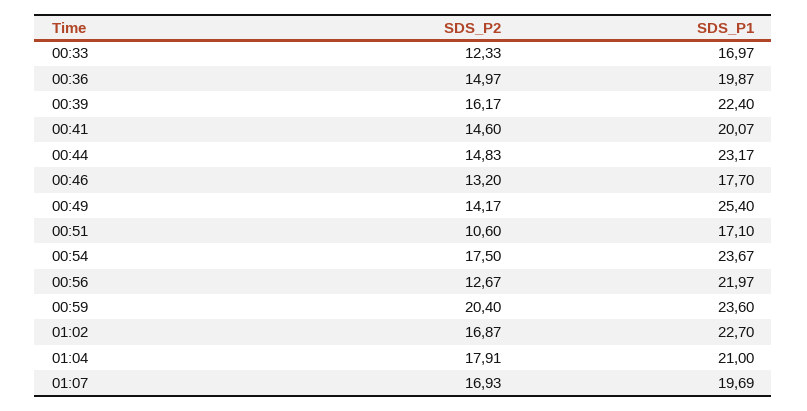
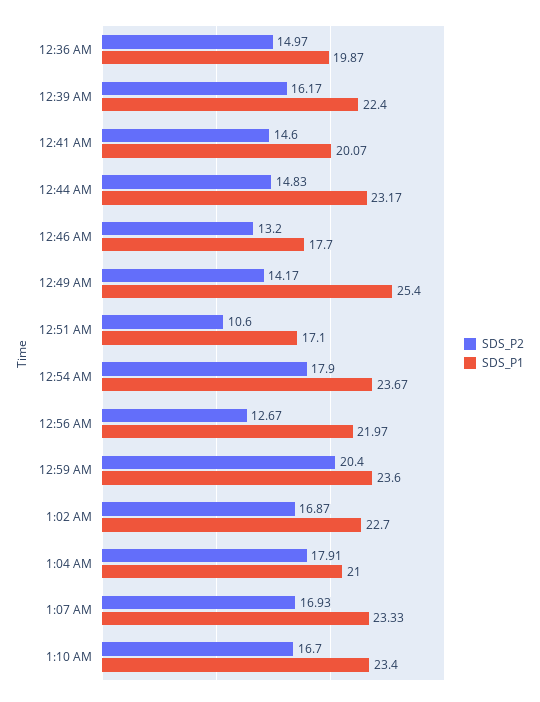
SDS_P2, 00:33: 12.33 -> none
SDS_P1, 00:33: 16.97 -> none
SDS_P2, 00:54: 17.5 -> 17.9
SDS_P1, 01:07: 19.69 -> 23.33
SDS_P2, 1:10 AM: none -> 16.7
SDS_P1, 1:10 AM: none -> 23.4

